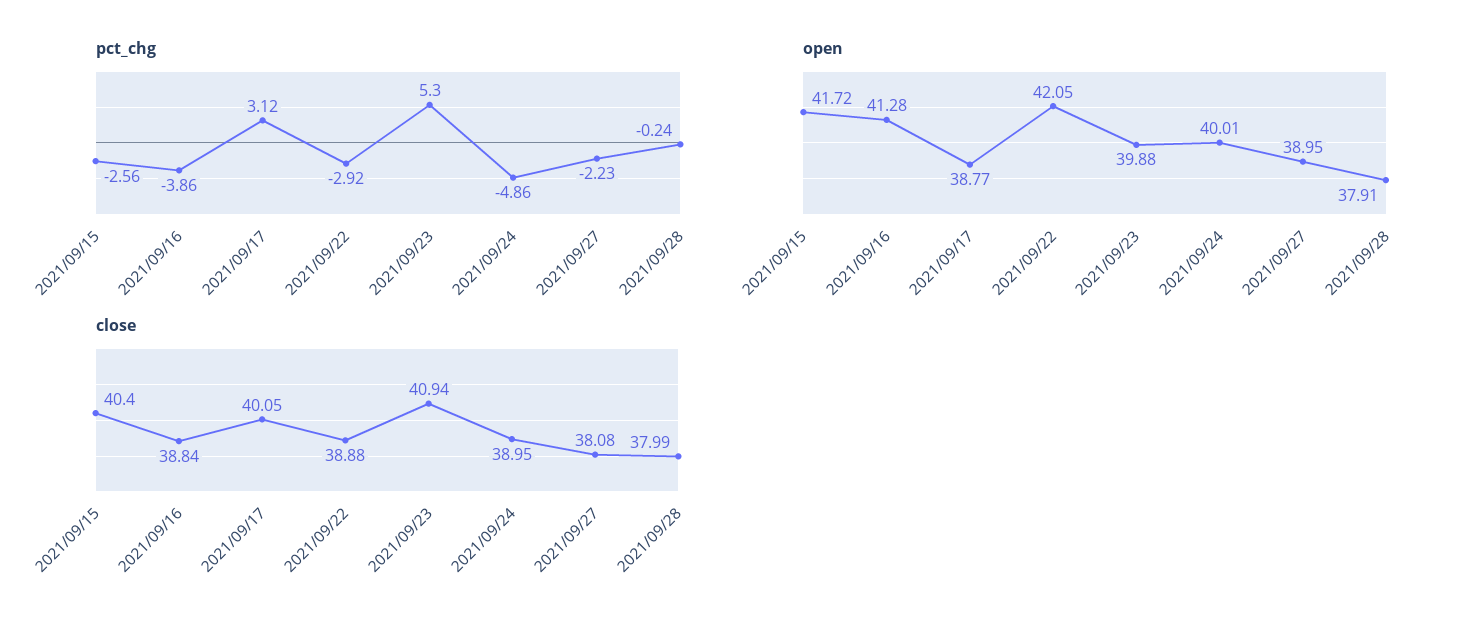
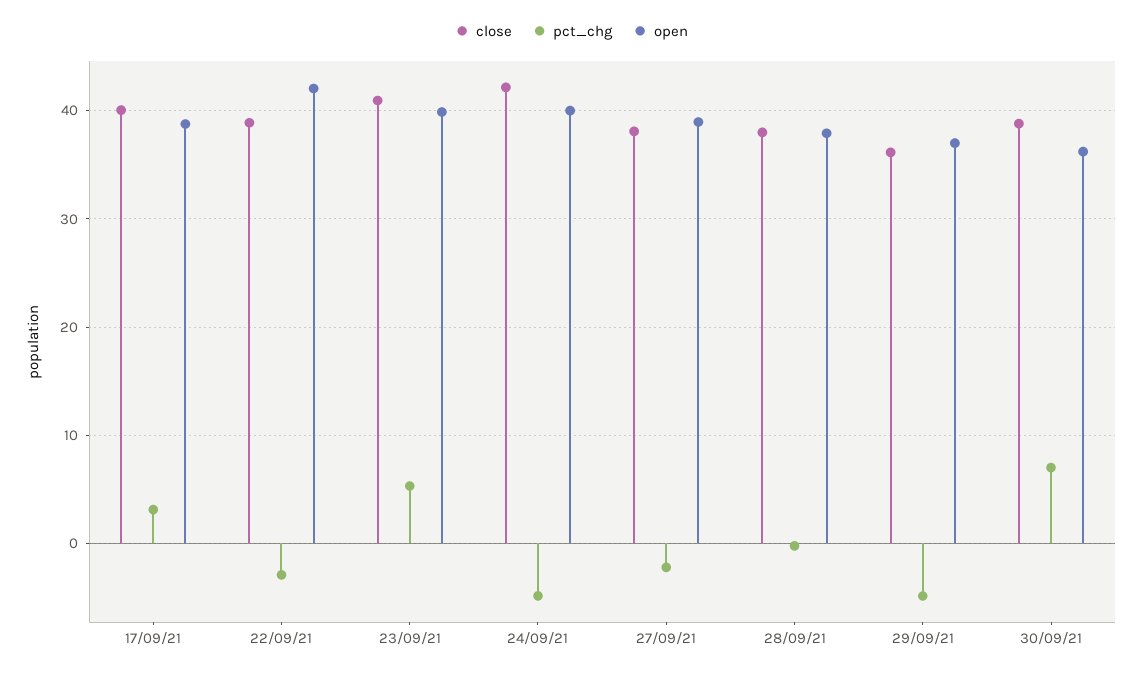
pct_chg, 2021/09/15: -2.56 -> none
pct_chg, 2021/09/16: -3.86 -> none
open, 2021/09/15: 41.72 -> none
open, 2021/09/16: 41.28 -> none
close, 2021/09/15: 40.4 -> none
close, 2021/09/16: 38.84 -> none
close, 2021/09/24: 38.95 -> 42
close, 29/09/21: none -> 36
pct_chg, 29/09/21: none -> -5
open, 29/09/21: none -> 37
close, 30/09/21: none -> 39
pct_chg, 30/09/21: none -> 7
open, 30/09/21: none -> 36

